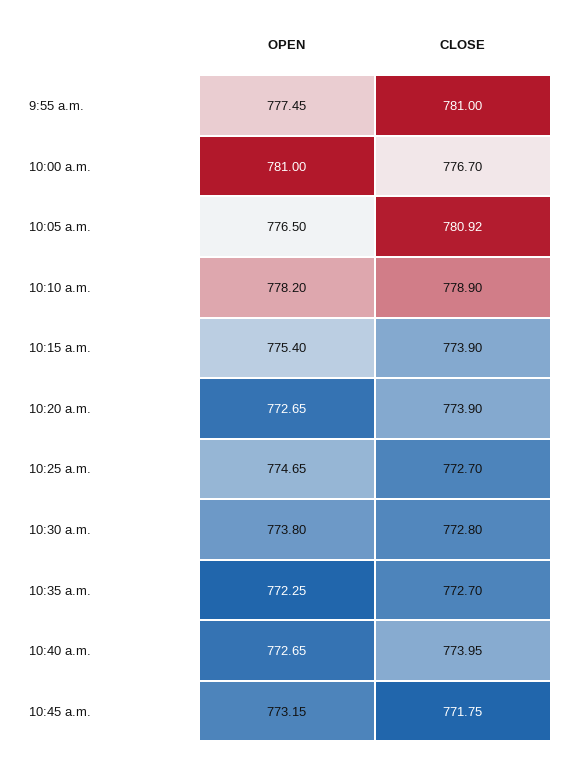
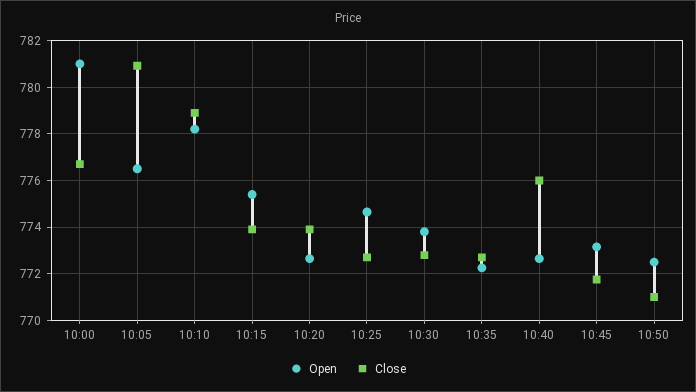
OPEN, 9:55 a.m.: 777.45 -> none
CLOSE, 9:55 a.m.: 781 -> none
CLOSE, 10:40 a.m.: 773.95 -> 776
OPEN, 10:50: none -> 772.5
CLOSE, 10:50: none -> 771

